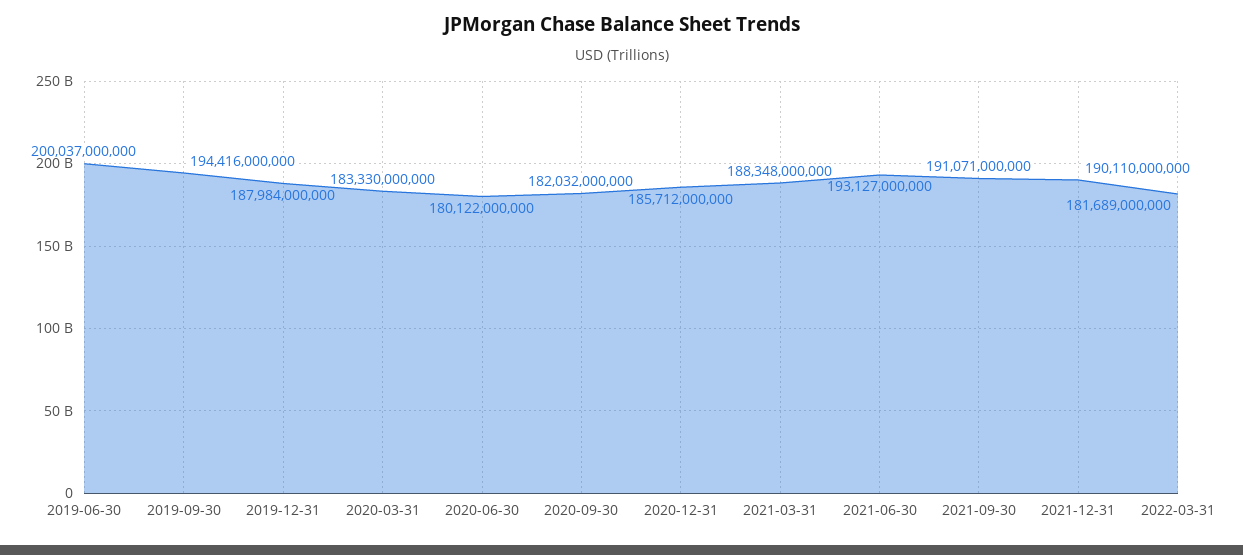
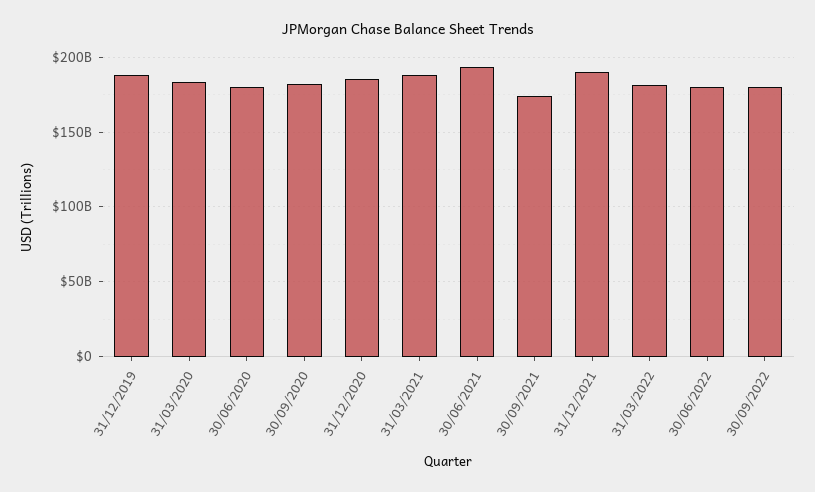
2019-06-30: 200037000000 -> none
2019-09-30: 194416000000 -> none
2021-09-30: 191071000000 -> 175000000000
30/06/2022: none -> 180000000000
30/09/2022: none -> 180000000000

